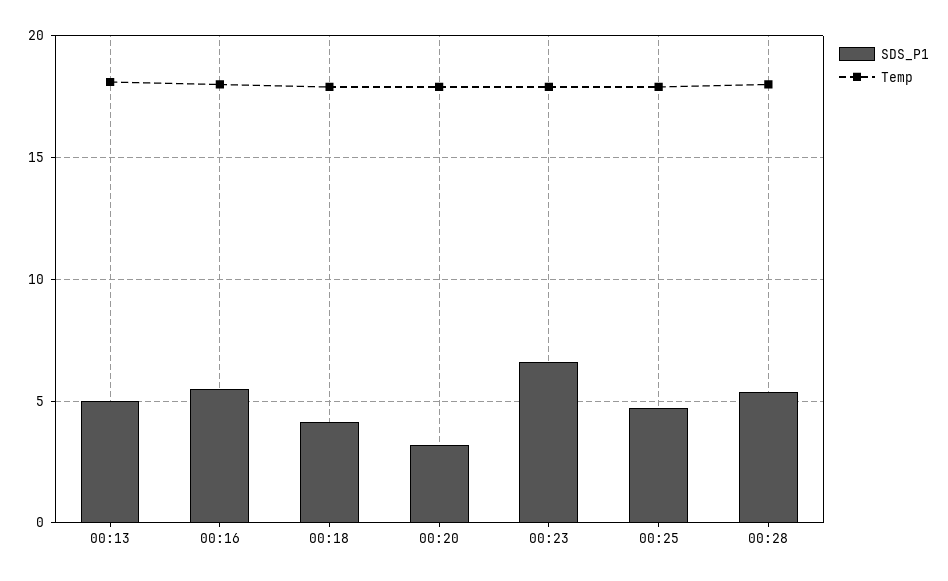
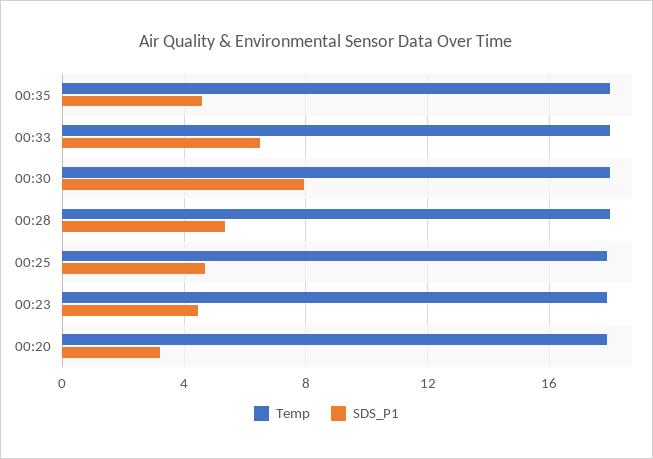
SDS_P1, 00:13: 5 -> none
Temp, 00:13: 18 -> none
SDS_P1, 00:16: 5.5 -> none
Temp, 00:16: 18 -> none
SDS_P1, 00:18: 4 -> none
Temp, 00:18: 18 -> none
SDS_P1, 00:23: 6.5 -> 4.5
Temp, 00:35: none -> 18
SDS_P1, 00:35: none -> 4.5
Temp, 00:33: none -> 18
SDS_P1, 00:33: none -> 6.5
Temp, 00:30: none -> 18
SDS_P1, 00:30: none -> 8

